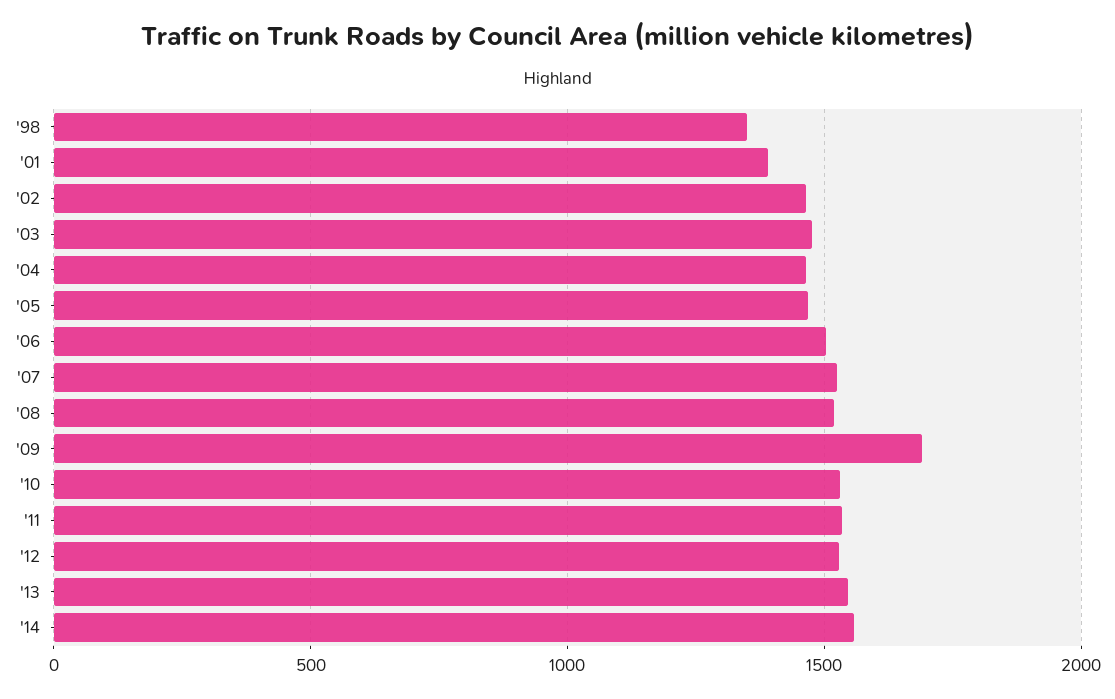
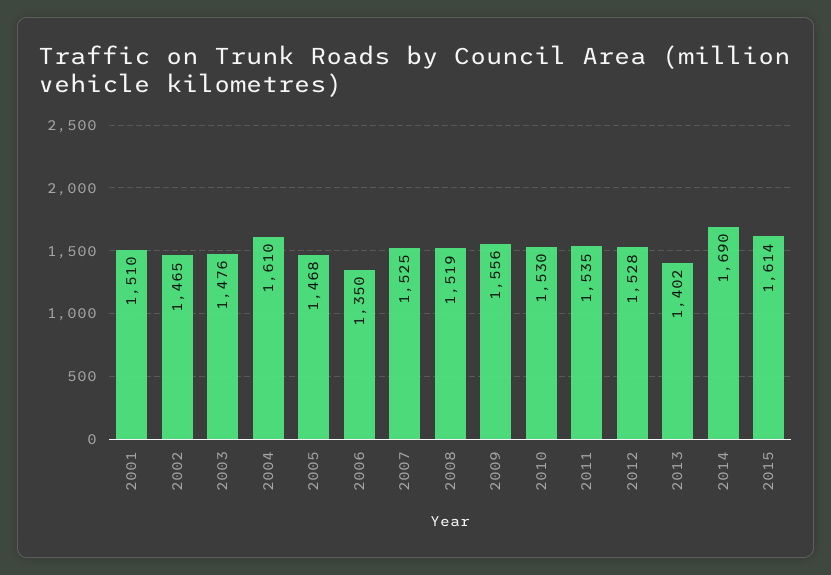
'98: 1350 -> none
'01: 1400 -> 1510
'04: 1450 -> 1610
'06: 1500 -> 1350
'09: 1700 -> 1556
'13: 1550 -> 1402
'14: 1550 -> 1690
2015: none -> 1614

